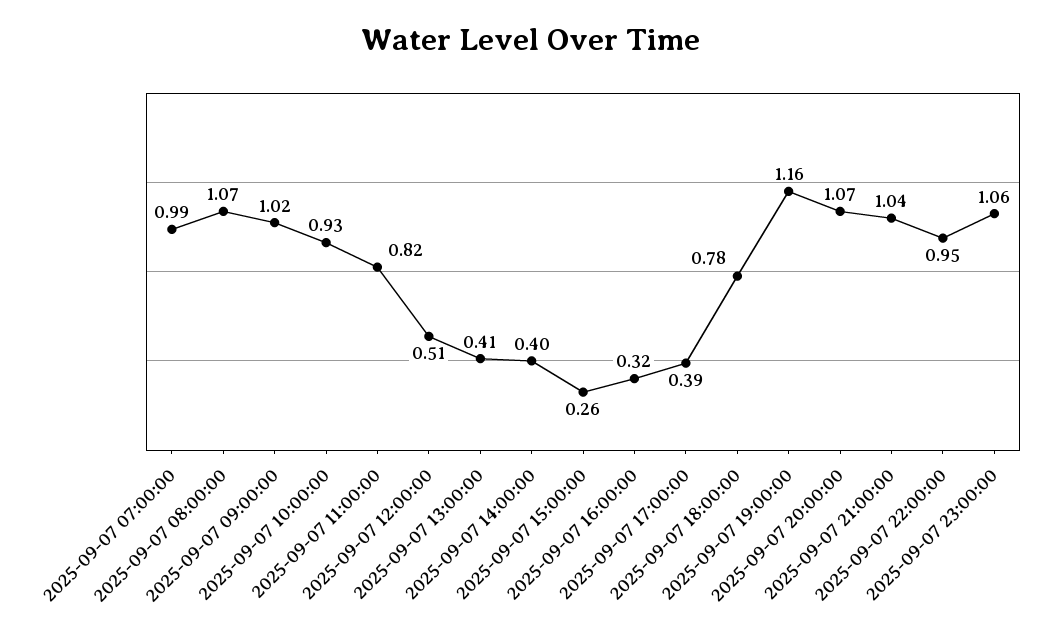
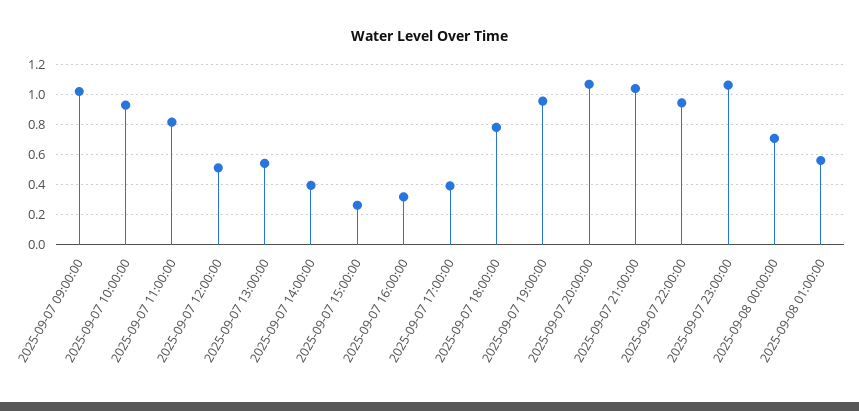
2025-09-07 07:00:00: 0.99 -> none
2025-09-07 08:00:00: 1.07 -> none
2025-09-07 13:00:00: 0.41 -> 0.55
2025-09-07 19:00:00: 1.16 -> 0.95
2025-09-08 00:00:00: none -> 0.7
2025-09-08 01:00:00: none -> 0.55

